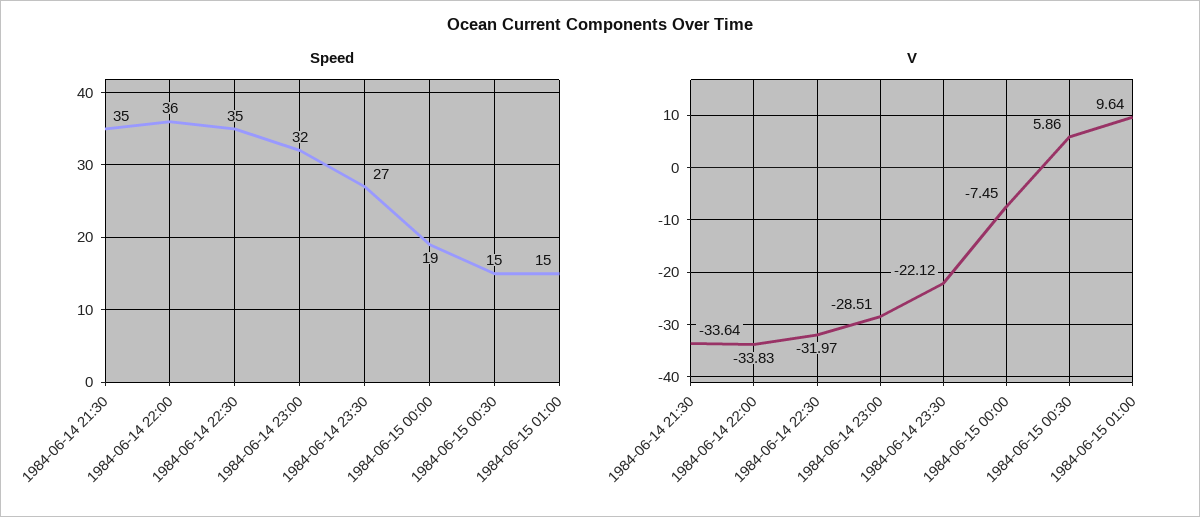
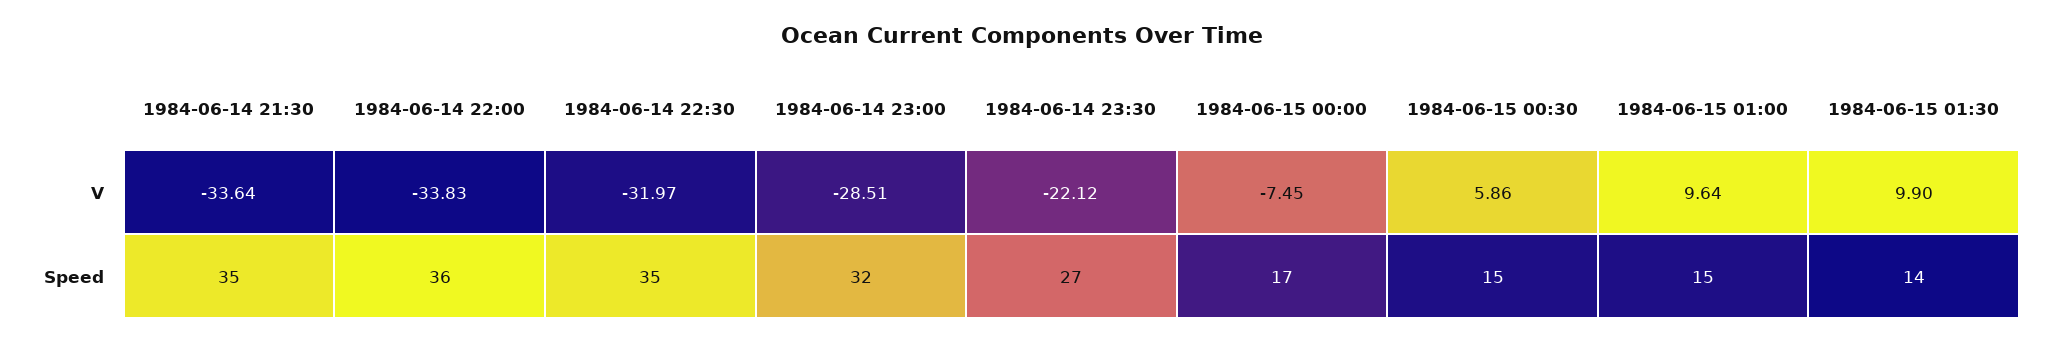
Speed, 1984-06-15 00:00: 19 -> 17
V, 1984-06-15 01:30: none -> 9.9
Speed, 1984-06-15 01:30: none -> 14

